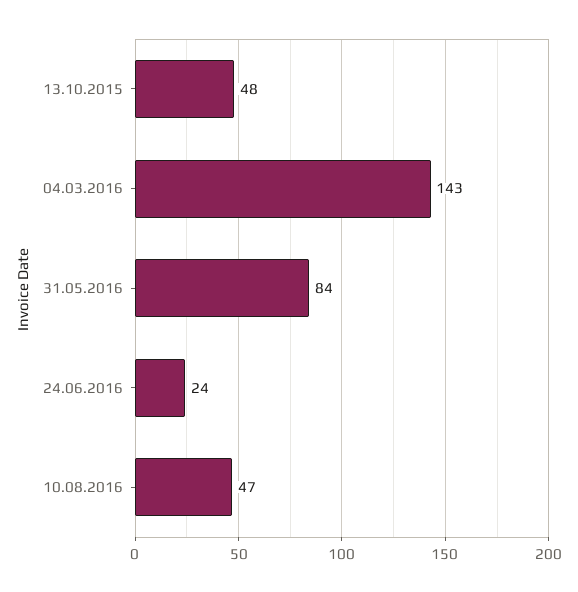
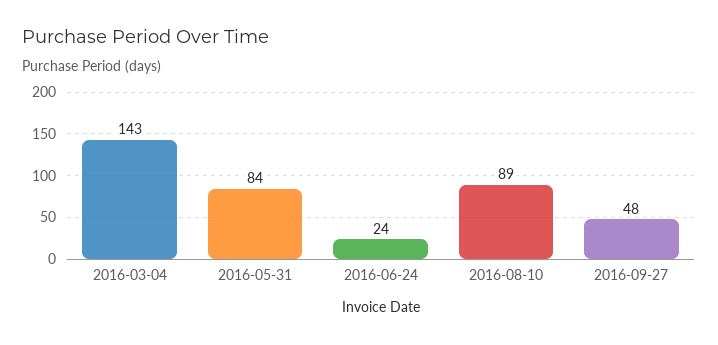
13.10.2015: 48 -> none
10.08.2016: 47 -> 89
2016-09-27: none -> 48

